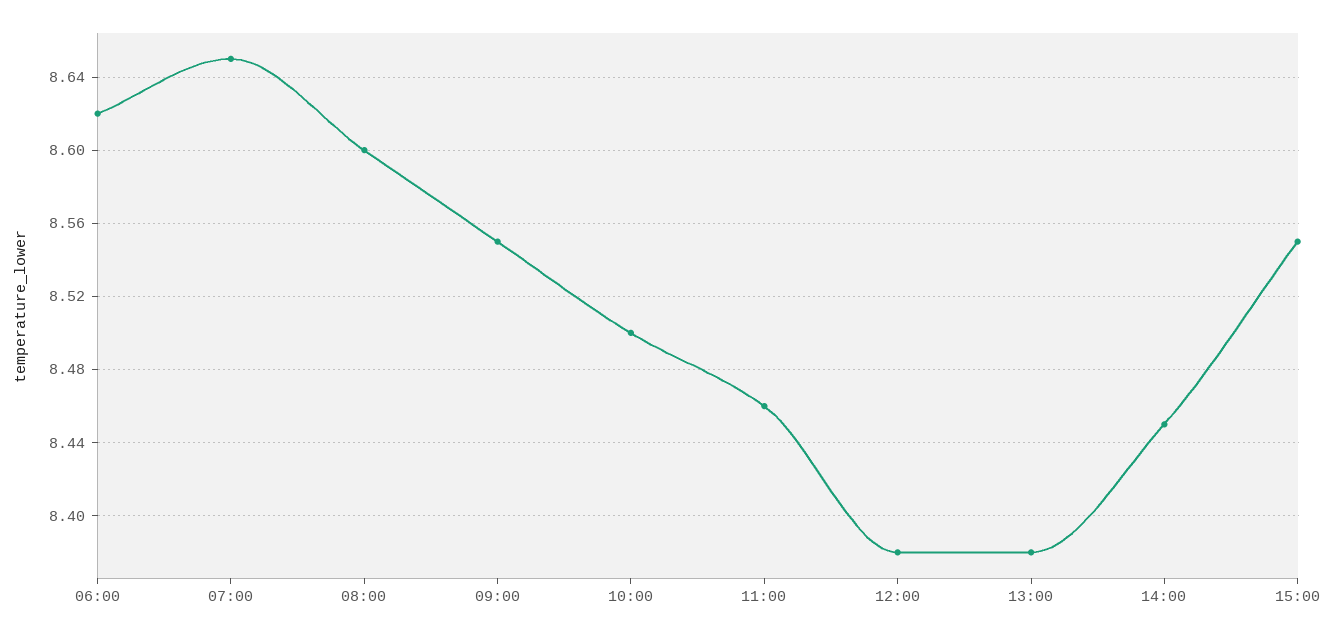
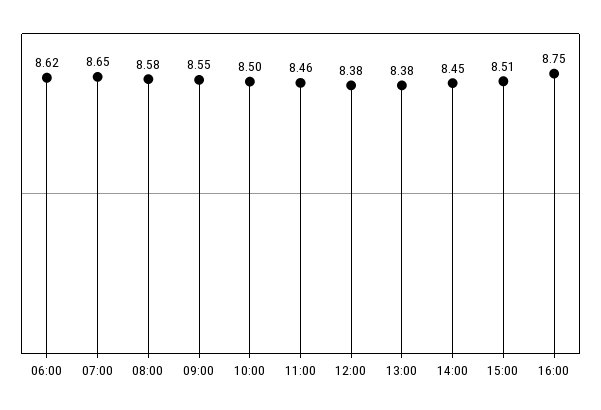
08:00: 8.6 -> 8.58
15:00: 8.55 -> 8.51
16:00: none -> 8.75

